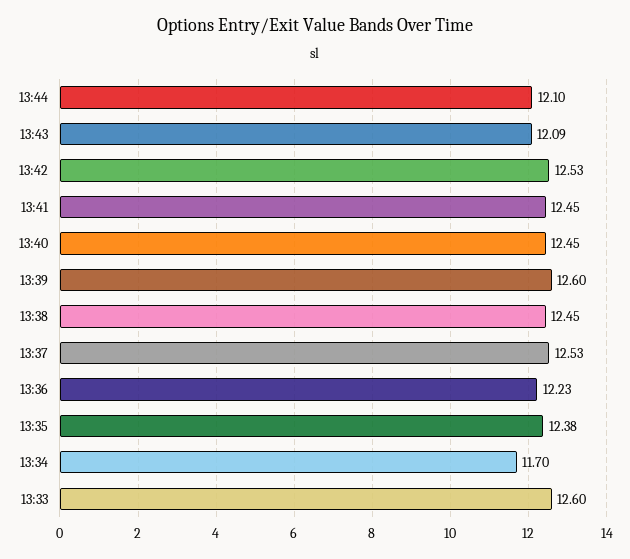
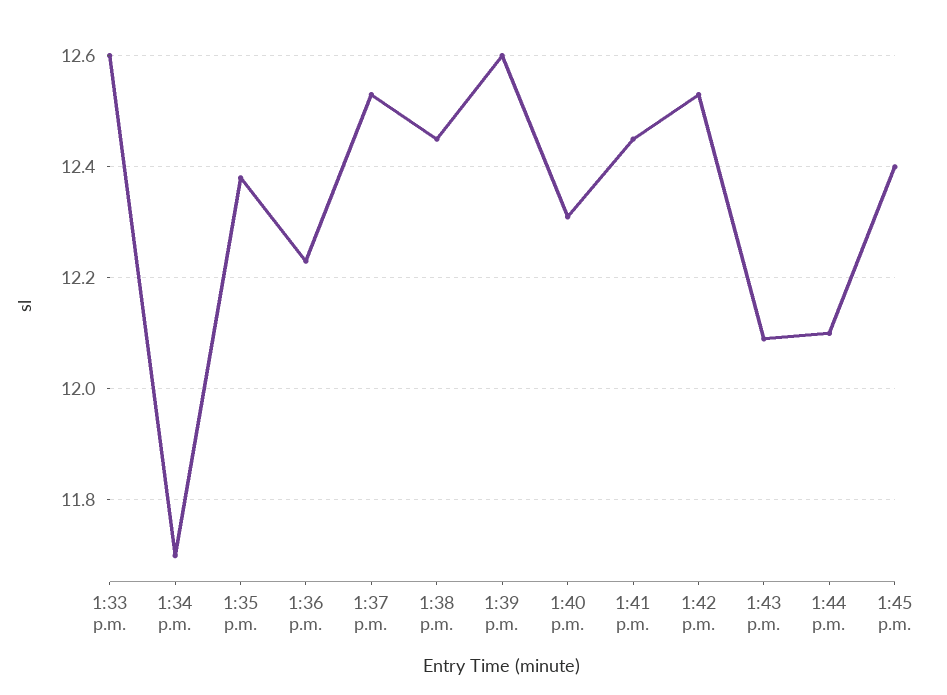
13:40: 12.45 -> 12.3
1:45 p.m.: none -> 12.4

